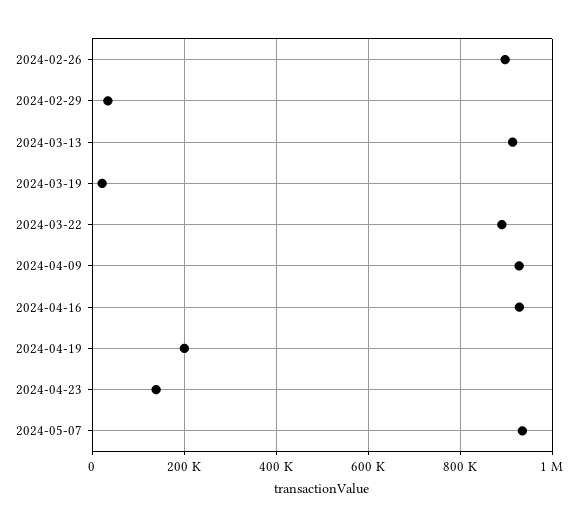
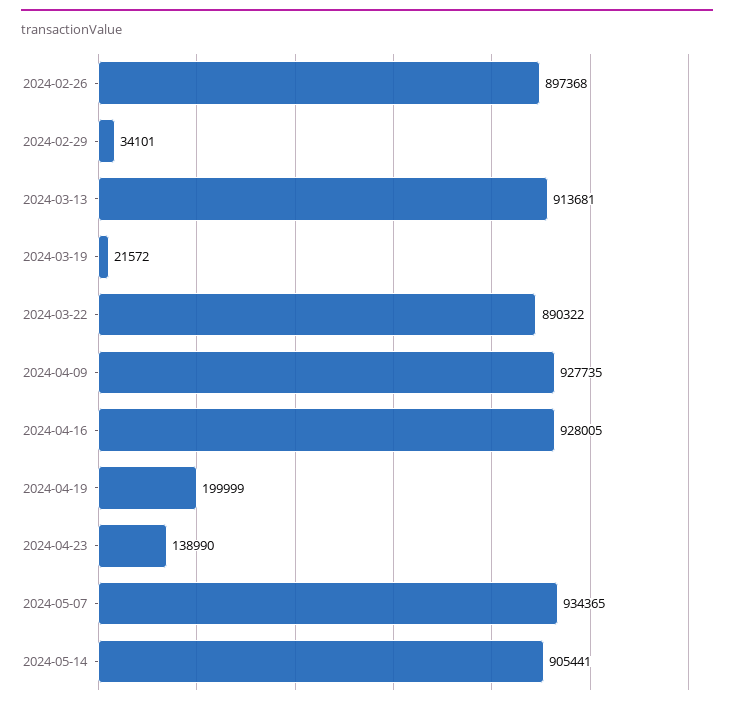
2024-05-14: none -> 905441

